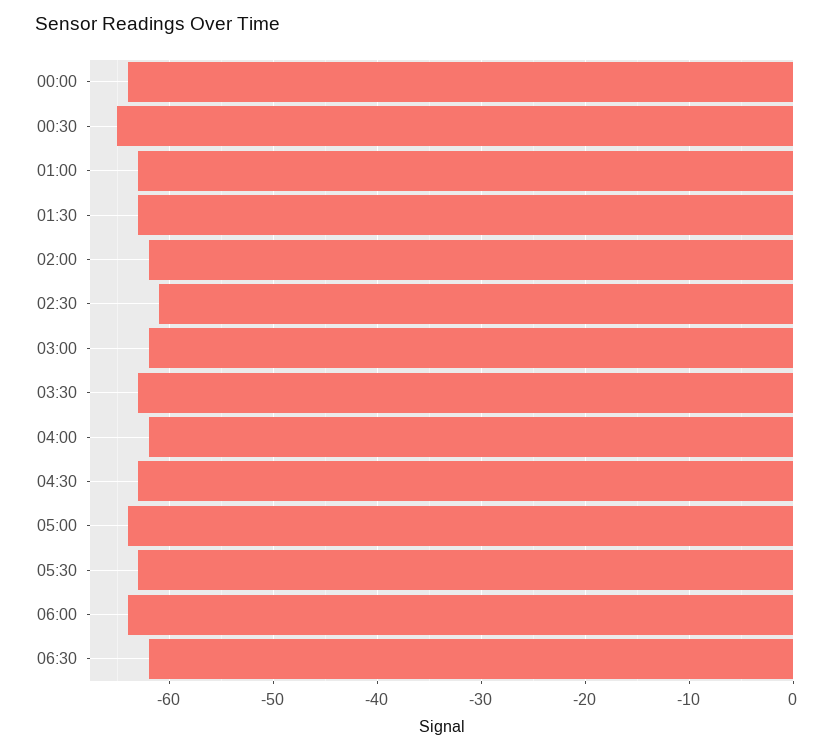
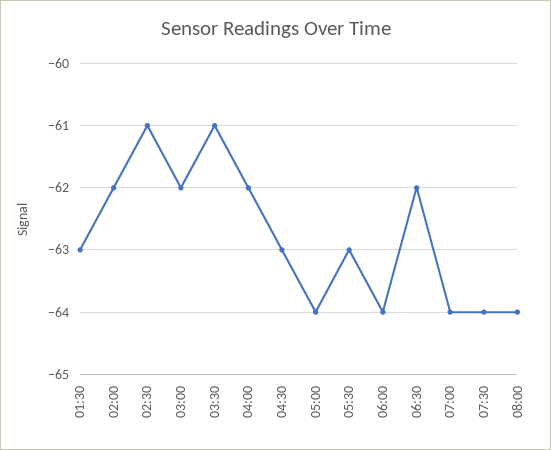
00:00: -64 -> none
00:30: -65 -> none
01:00: -63 -> none
03:30: -63 -> -61
07:00: none -> -64
07:30: none -> -64
08:00: none -> -64

